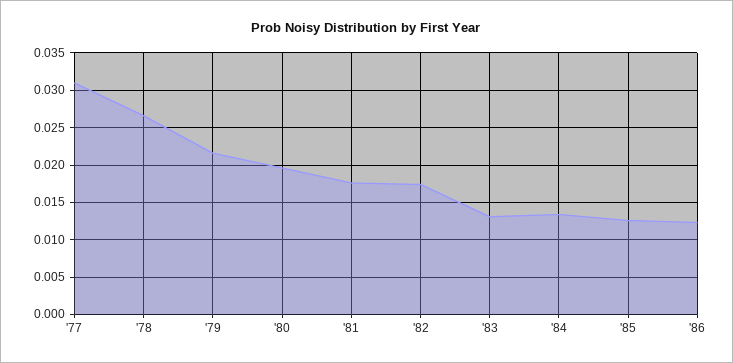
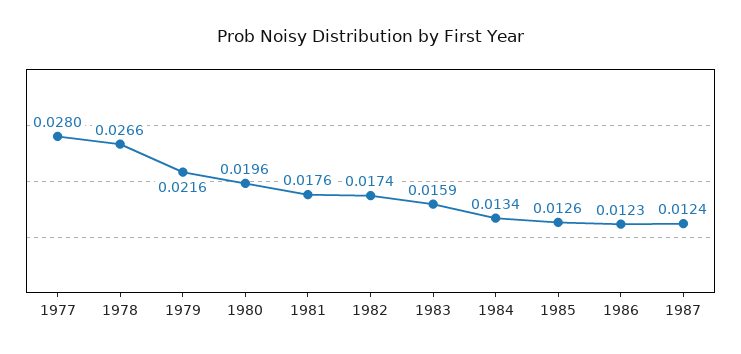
'77: 0.031 -> 0.028
'83: 0.013 -> 0.0159
1987: none -> 0.0124

